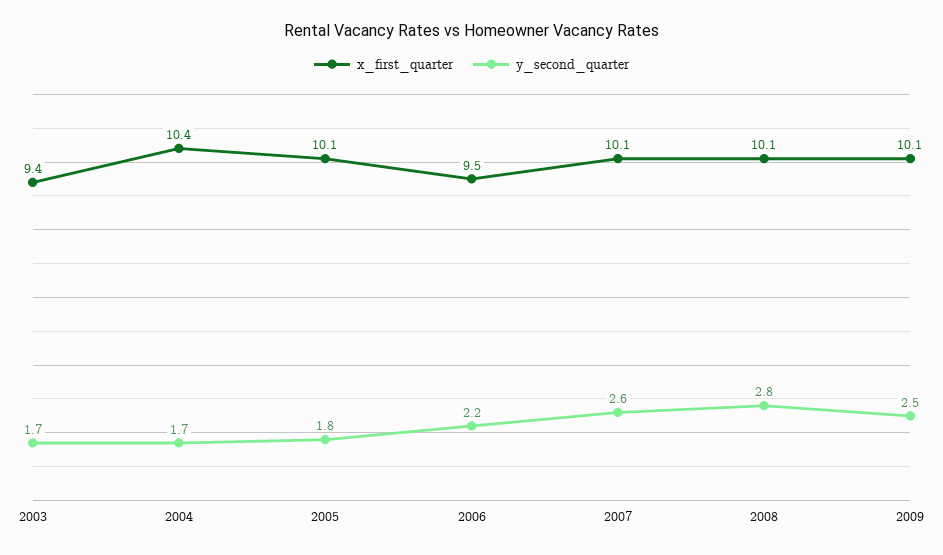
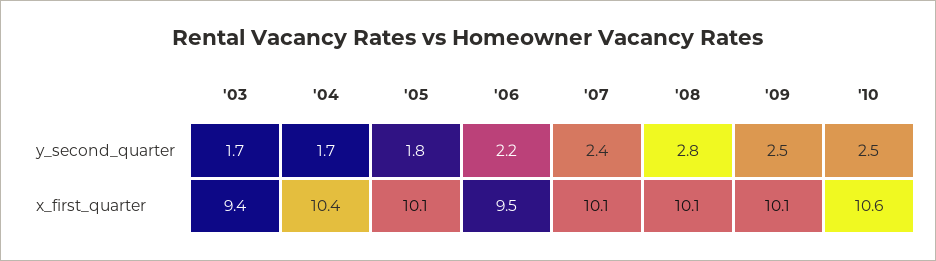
y_second_quarter, 2007: 2.6 -> 2.4
y_second_quarter, '10: none -> 2.5
x_first_quarter, '10: none -> 10.6

